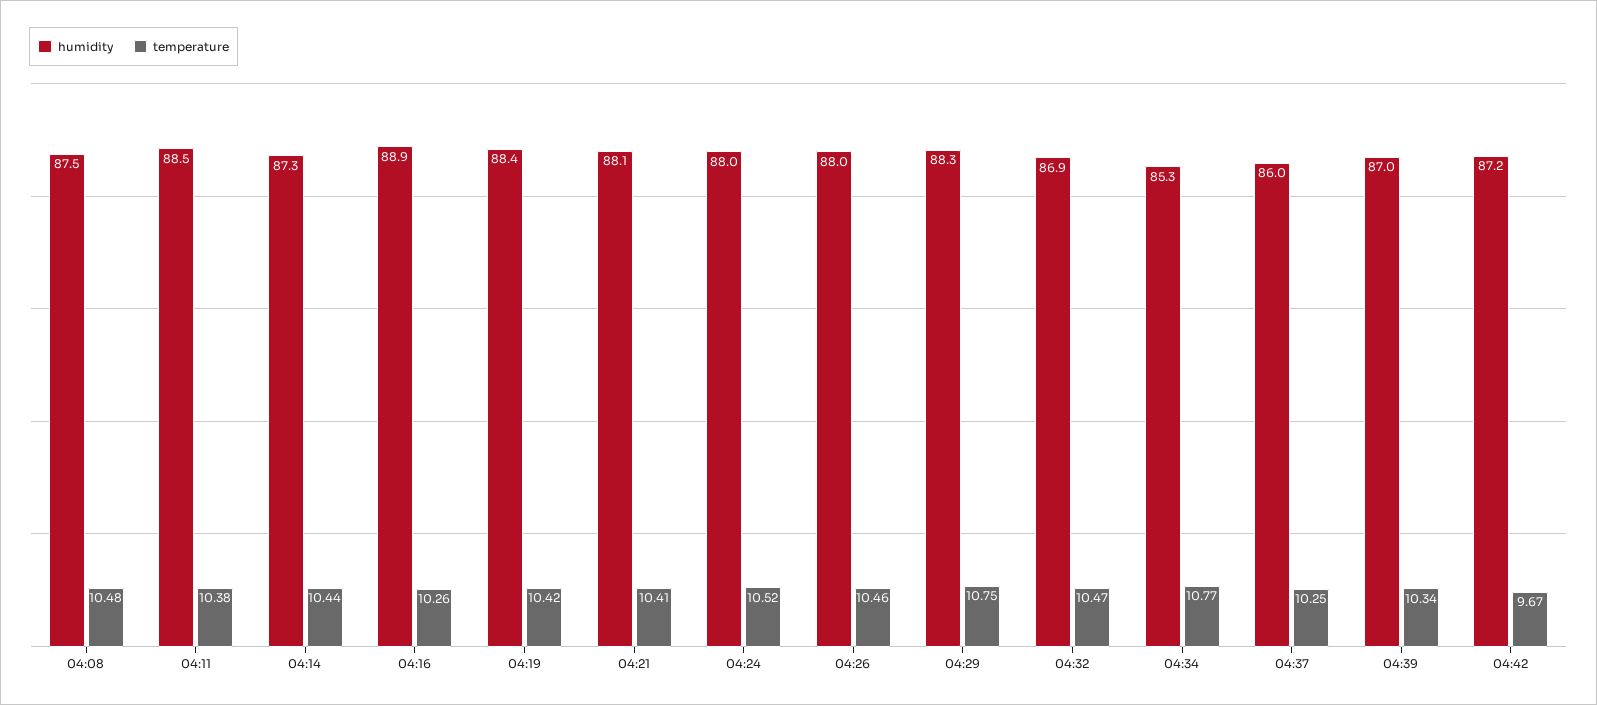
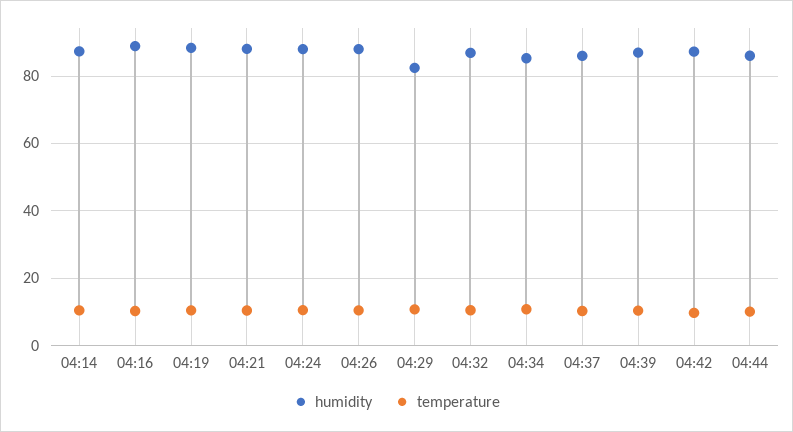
humidity, 04:08: 87.5 -> none
temperature, 04:08: 10.48 -> none
humidity, 04:11: 88.5 -> none
temperature, 04:11: 10.38 -> none
humidity, 04:29: 88.3 -> 82
humidity, 04:44: none -> 86
temperature, 04:44: none -> 10

